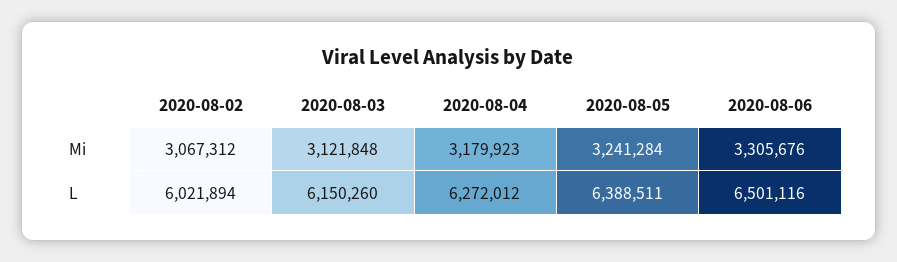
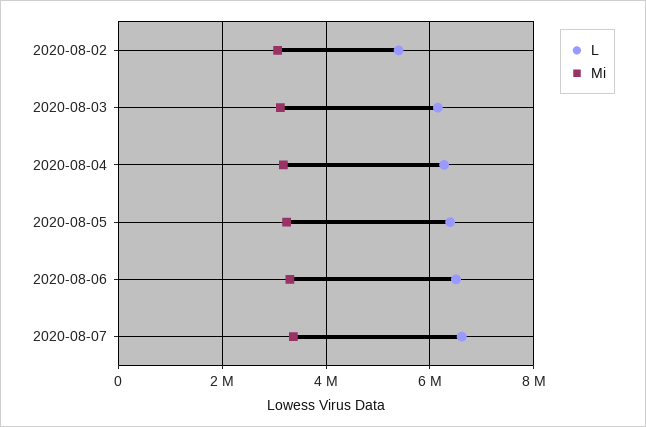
L, 2020-08-02: 6021894 -> 5400000
L, 2020-08-07: none -> 6600000
Mi, 2020-08-07: none -> 3400000

